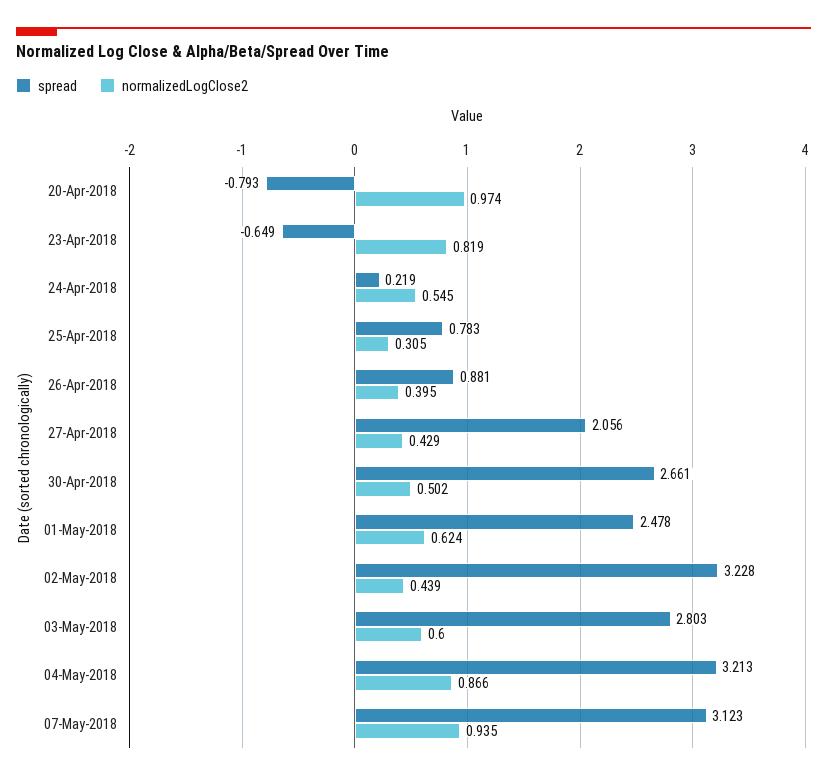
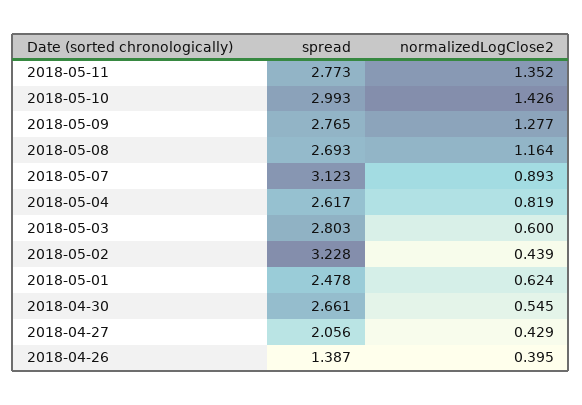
spread, 20-Apr-2018: -0.793 -> none
normalizedLogClose2, 20-Apr-2018: 0.974 -> none
spread, 23-Apr-2018: -0.649 -> none
normalizedLogClose2, 23-Apr-2018: 0.819 -> none
spread, 24-Apr-2018: 0.219 -> none
normalizedLogClose2, 24-Apr-2018: 0.545 -> none
spread, 25-Apr-2018: 0.783 -> none
normalizedLogClose2, 25-Apr-2018: 0.305 -> none
spread, 26-Apr-2018: 0.881 -> 1.387
normalizedLogClose2, 30-Apr-2018: 0.502 -> 0.545
spread, 04-May-2018: 3.213 -> 2.617
normalizedLogClose2, 04-May-2018: 0.866 -> 0.819
normalizedLogClose2, 07-May-2018: 0.935 -> 0.893
spread, 2018-05-11: none -> 2.773
normalizedLogClose2, 2018-05-11: none -> 1.352
spread, 2018-05-10: none -> 2.993
normalizedLogClose2, 2018-05-10: none -> 1.426
spread, 2018-05-09: none -> 2.765
normalizedLogClose2, 2018-05-09: none -> 1.277
spread, 2018-05-08: none -> 2.693
normalizedLogClose2, 2018-05-08: none -> 1.164

